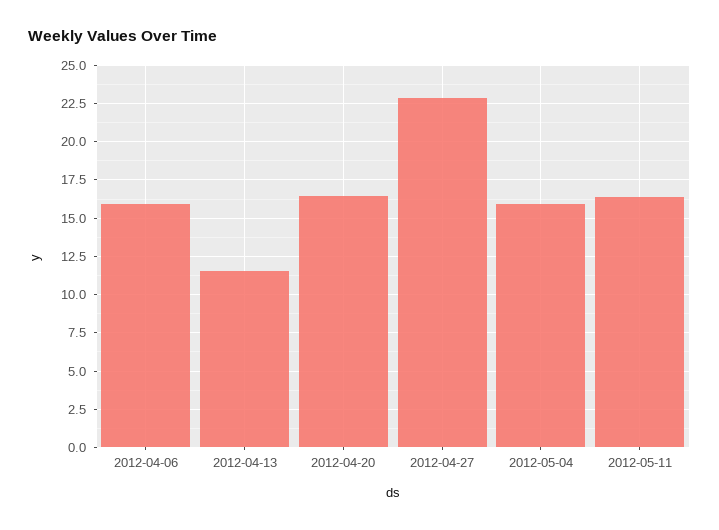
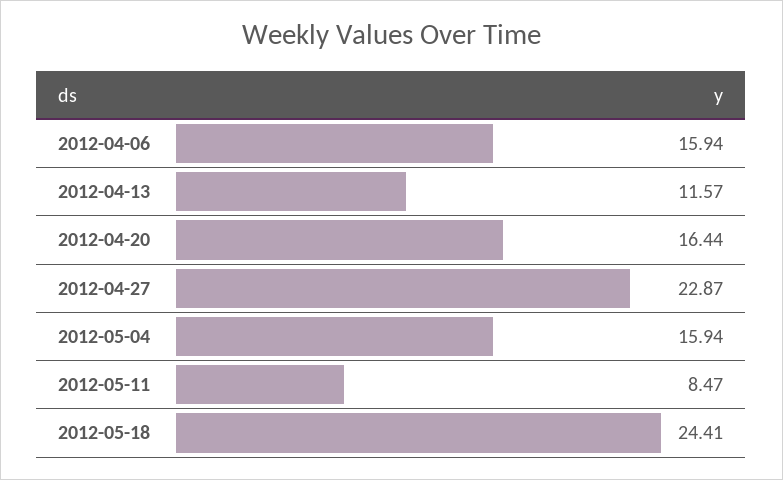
2012-05-11: 16.5 -> 8.47
2012-05-18: none -> 24.41

